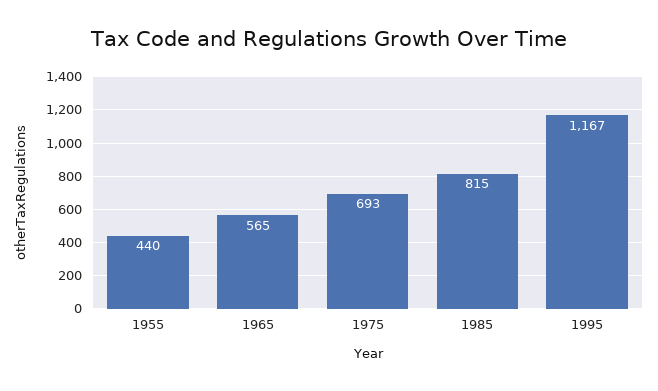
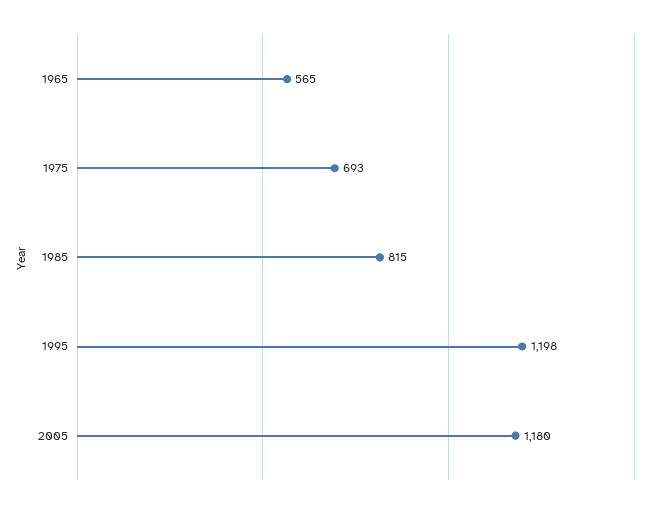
1955: 440 -> none
1995: 1167 -> 1198
2005: none -> 1180

